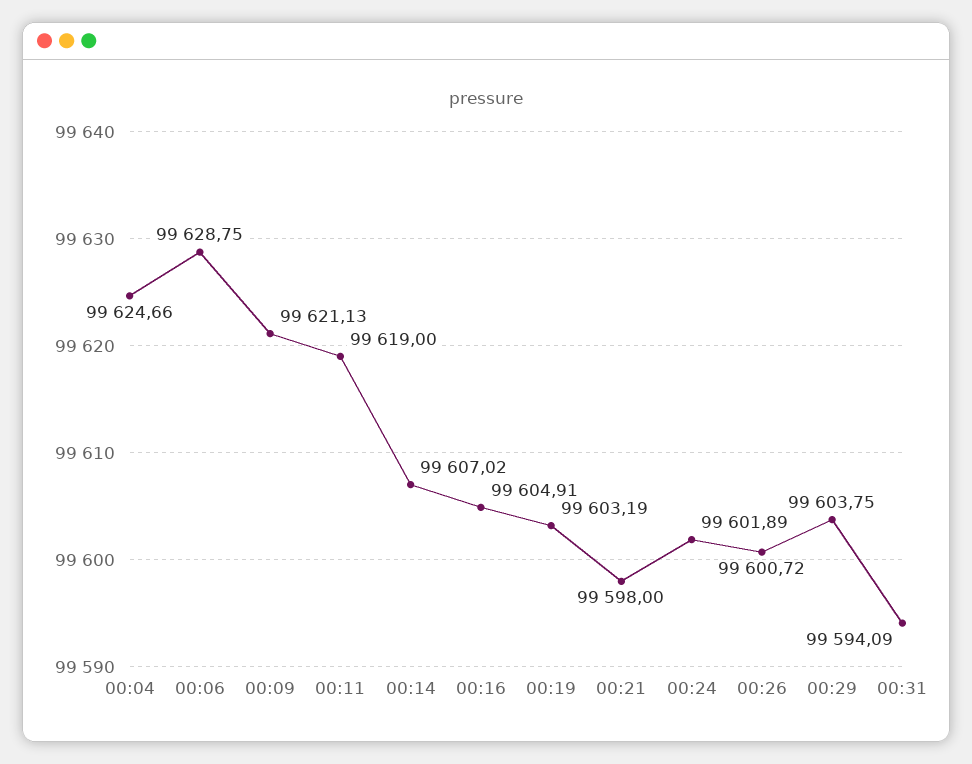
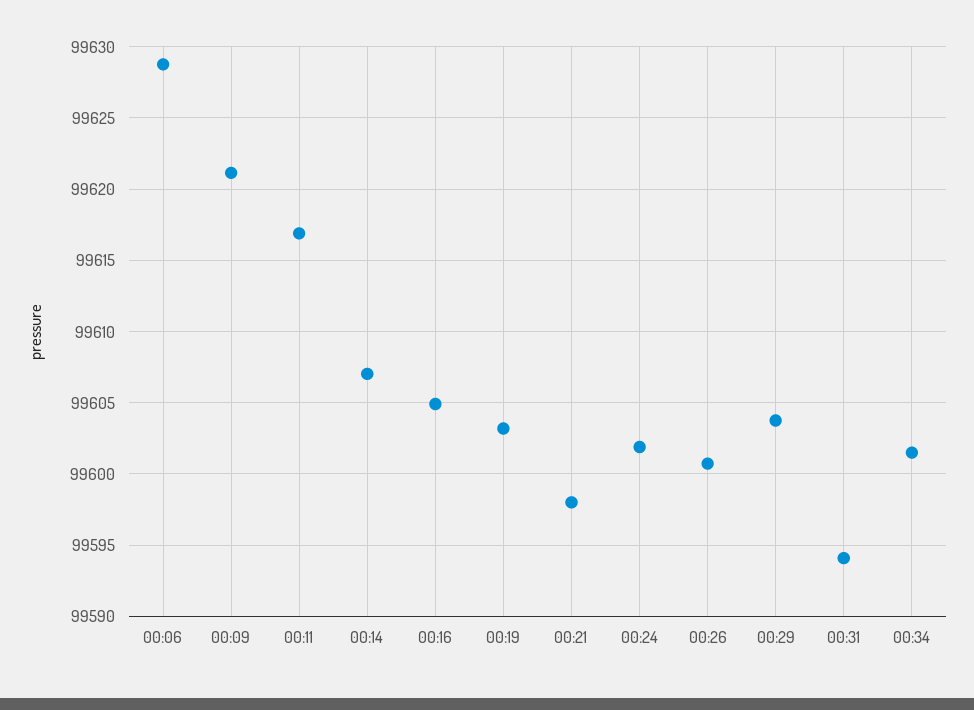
00:04: 99624.66 -> none
00:11: 99619 -> 99617
00:34: none -> 99601.5

